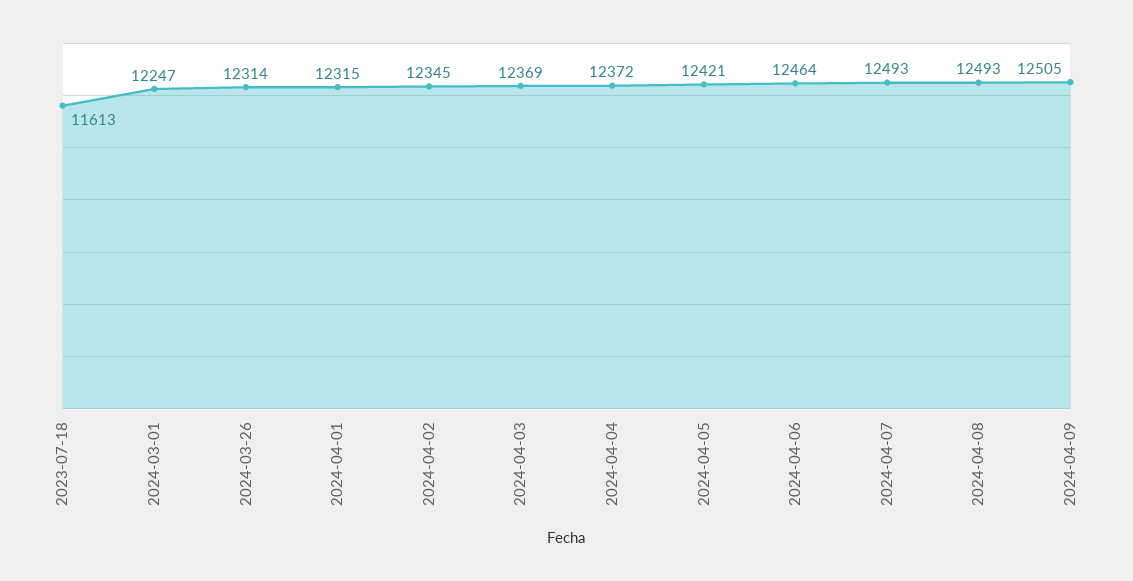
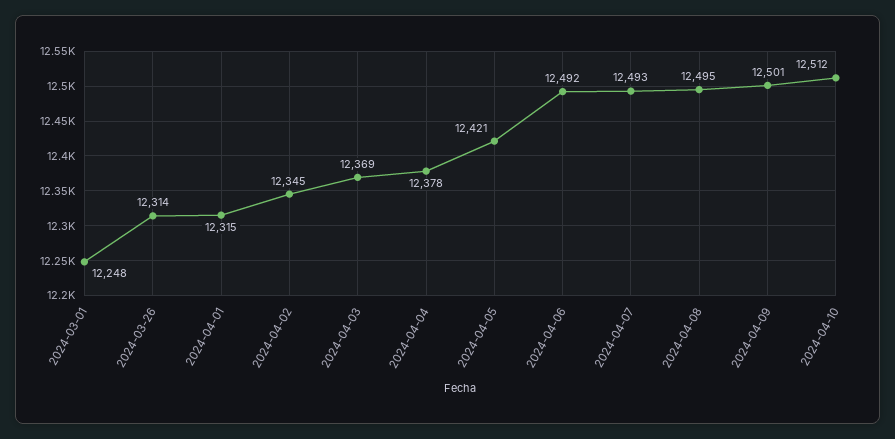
2023-07-18: 11613 -> none
2024-03-01: 12247 -> 12248
2024-04-04: 12372 -> 12378
2024-04-06: 12464 -> 12492
2024-04-08: 12493 -> 12495
2024-04-09: 12505 -> 12501
2024-04-10: none -> 12512

